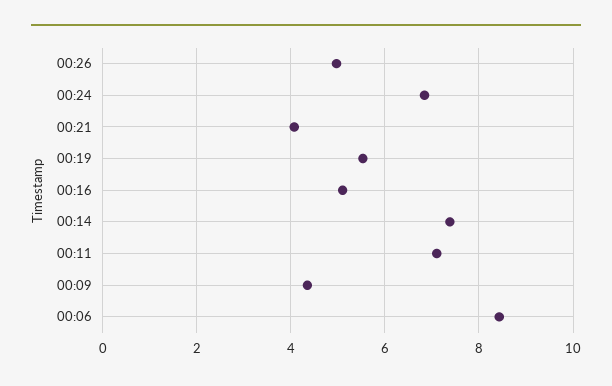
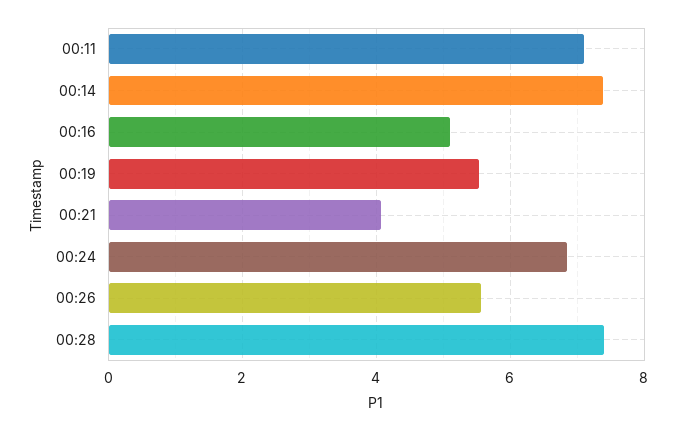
00:26: 5 -> 5.6
00:09: 4.4 -> none
00:06: 8.4 -> none
00:28: none -> 7.4

